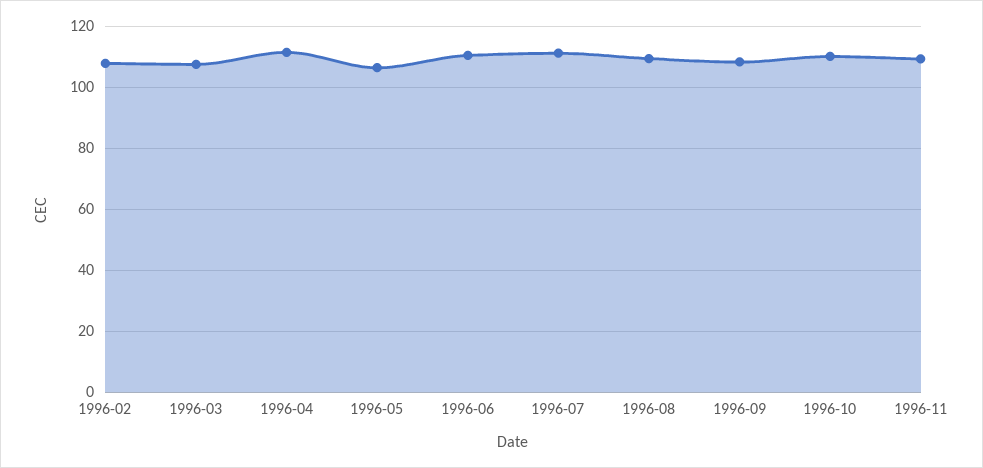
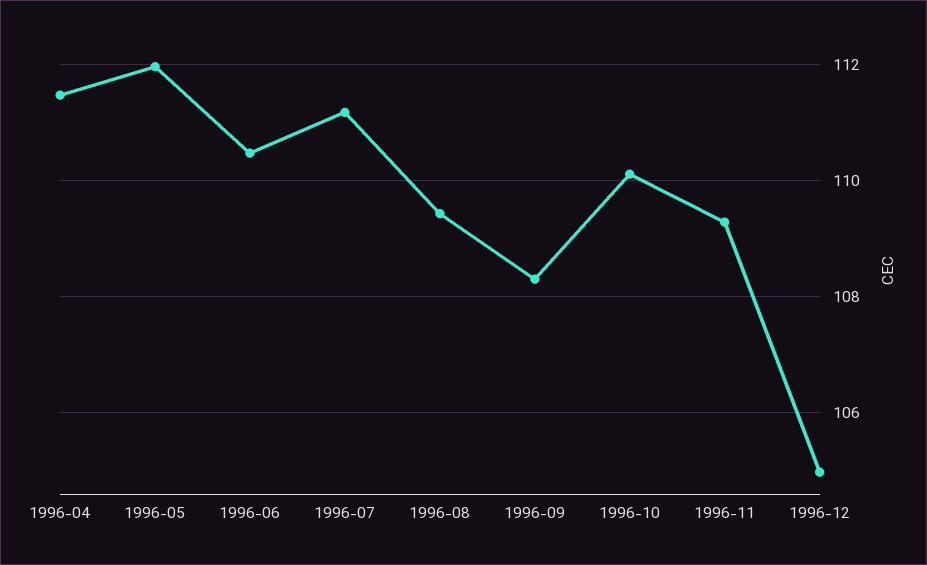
1996-02: 108 -> none
1996-03: 108 -> none
1996-05: 106 -> 112
1996-12: none -> 105

